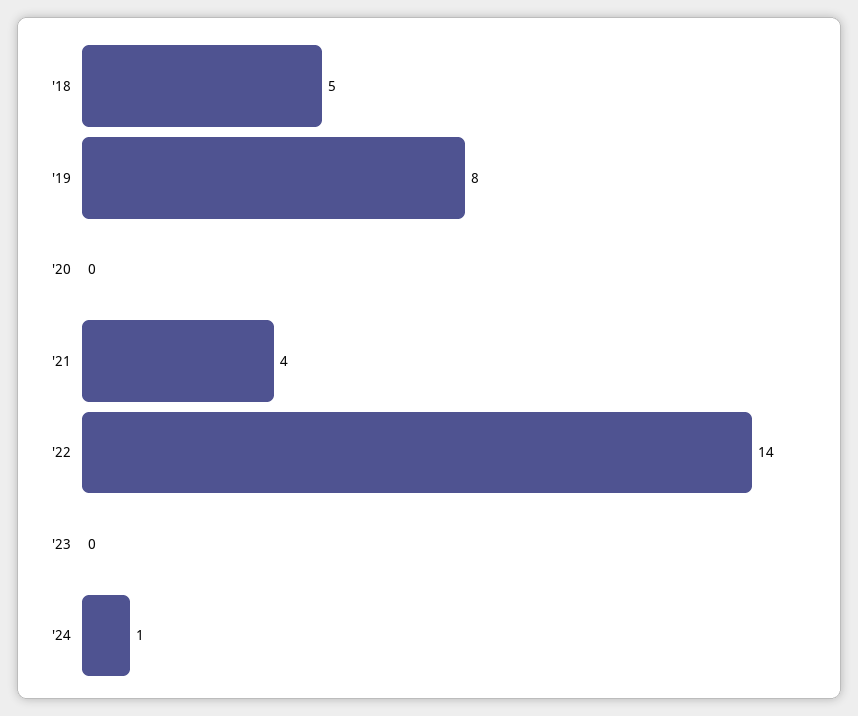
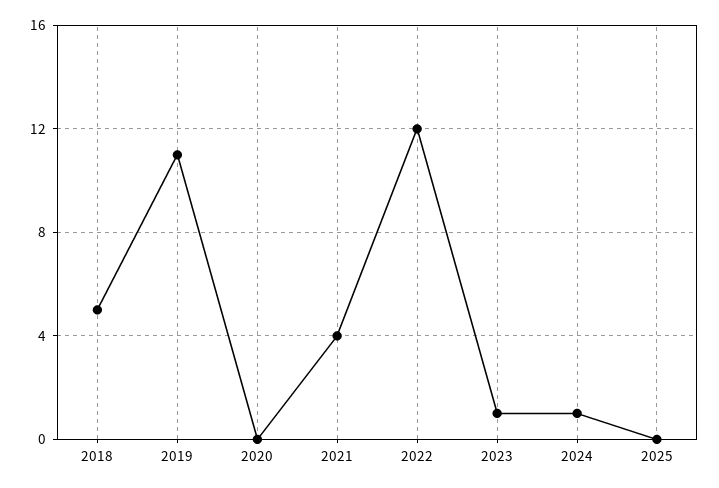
'19: 8 -> 11
'22: 14 -> 12
'23: 0 -> 1
2025: none -> 0

